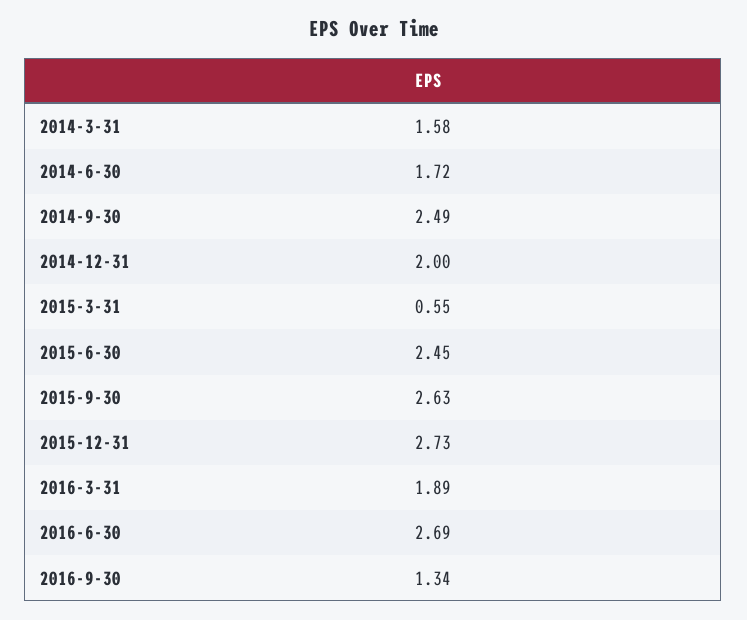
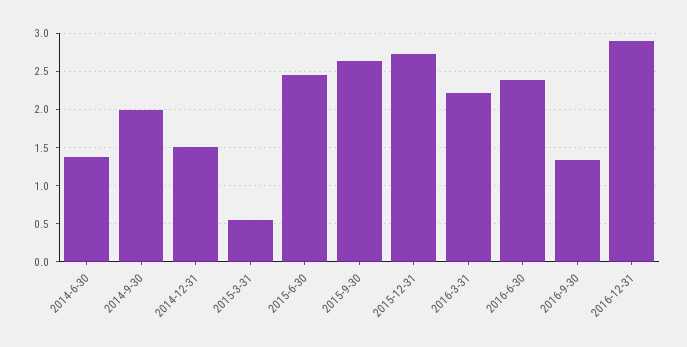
2014-3-31: 1.58 -> none
2014-6-30: 1.72 -> 1.4
2014-9-30: 2.49 -> 2
2014-12-31: 2 -> 1.5
2016-3-31: 1.89 -> 2.2
2016-6-30: 2.69 -> 2.4
2016-12-31: none -> 2.9

